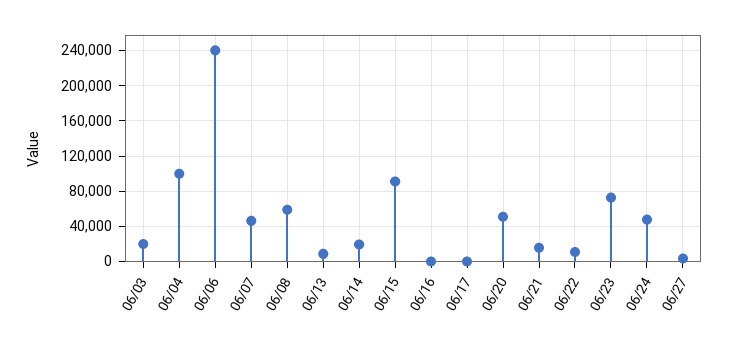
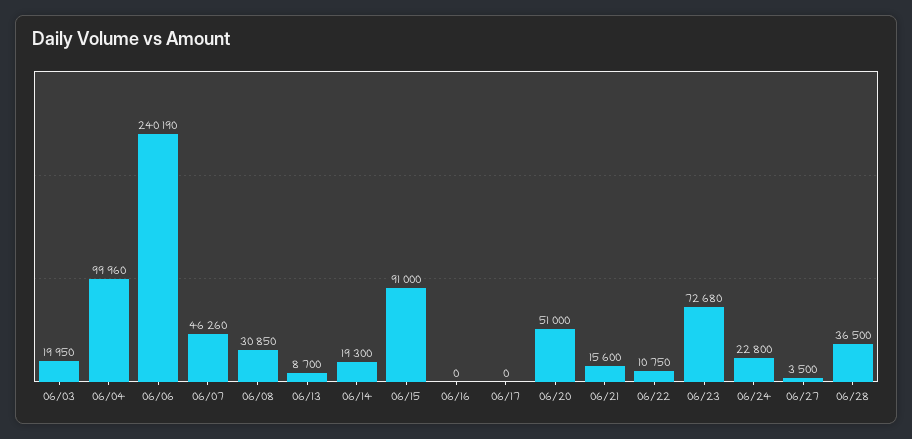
06/08: 60000 -> 30850
06/24: 50000 -> 22800
06/28: none -> 36500

